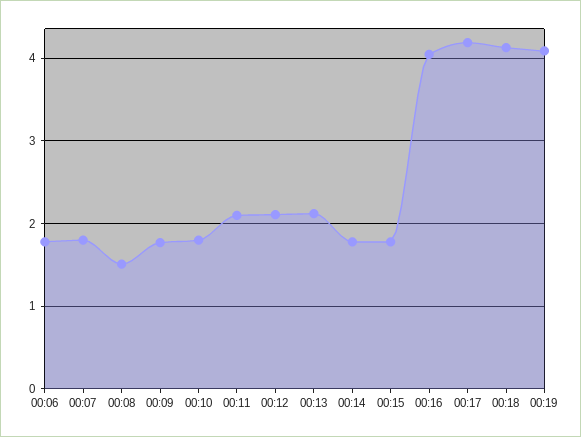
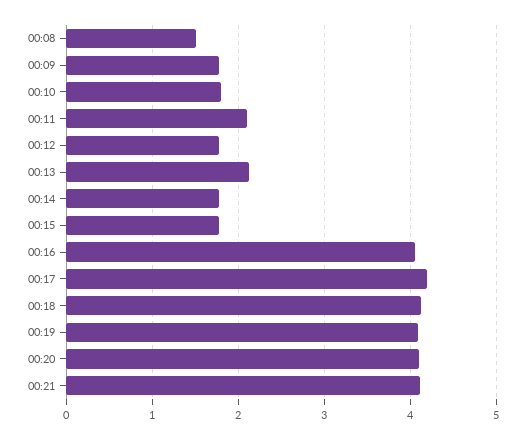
00:06: 1.8 -> none
00:07: 1.8 -> none
00:12: 2.1 -> 1.8
00:20: none -> 4.1
00:21: none -> 4.1

